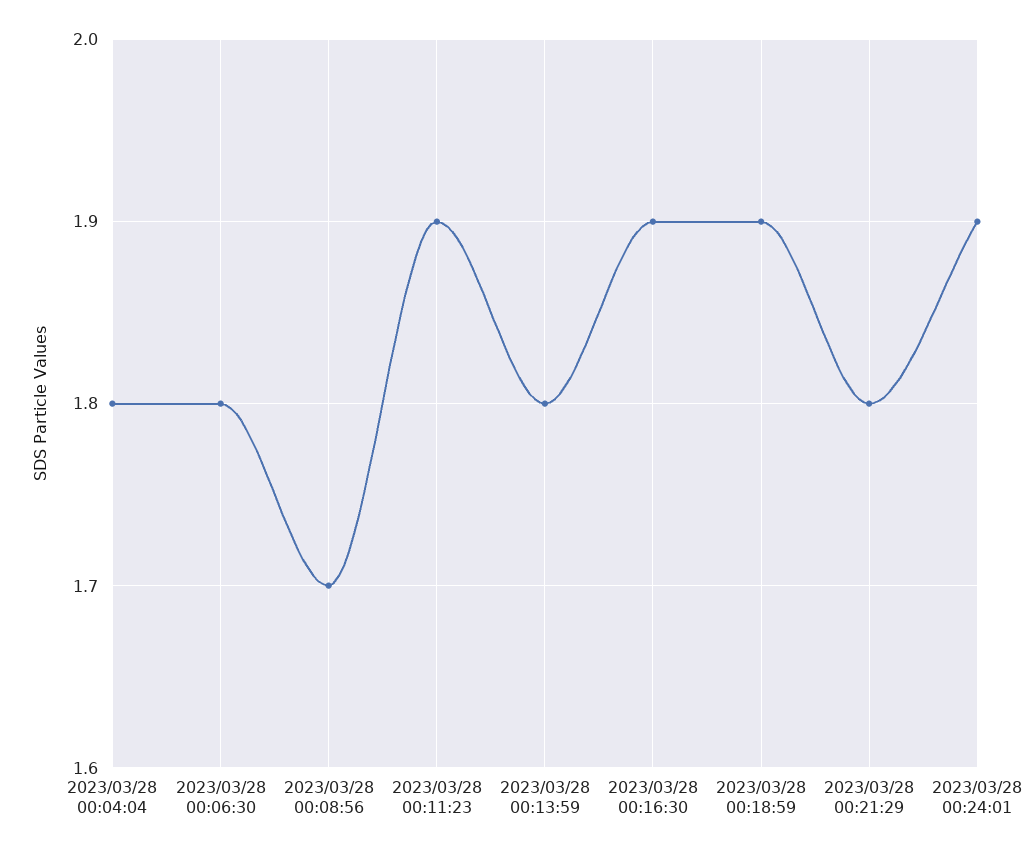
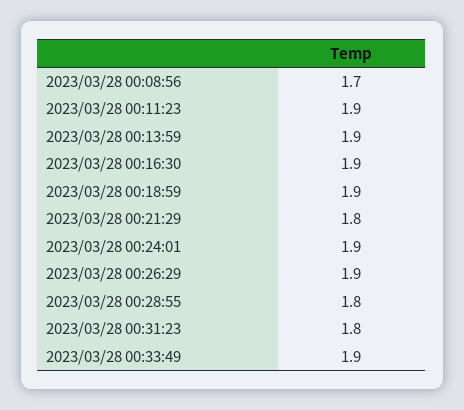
2023/03/28 00:04:04: 1.8 -> none
2023/03/28 00:06:30: 1.8 -> none
2023/03/28 00:13:59: 1.8 -> 1.9
2023/03/28 00:26:29: none -> 1.9
2023/03/28 00:28:55: none -> 1.8
2023/03/28 00:31:23: none -> 1.8
2023/03/28 00:33:49: none -> 1.9

